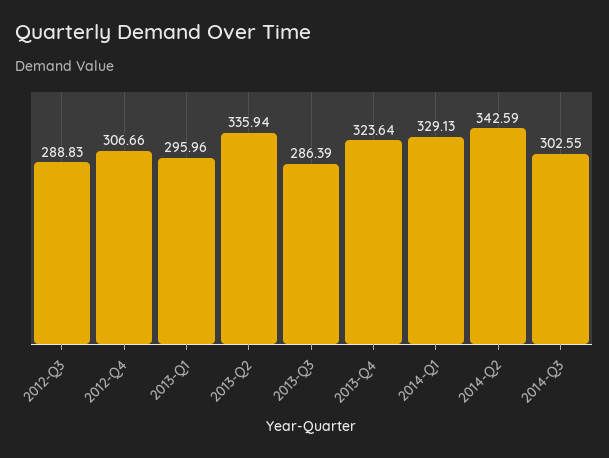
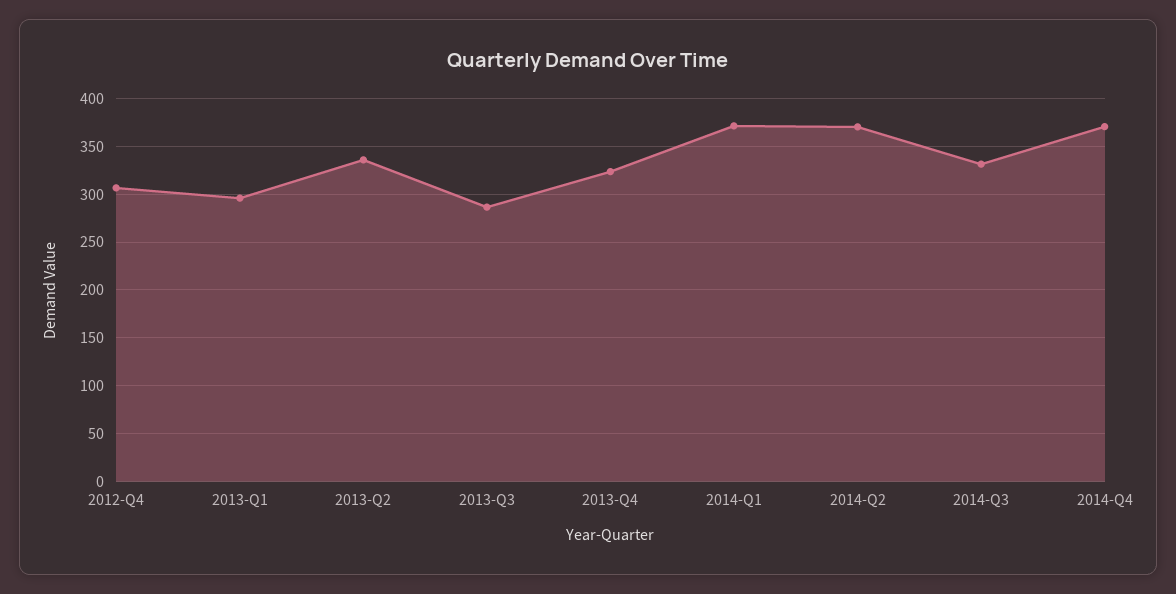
2012-Q3: 288.83 -> none
2014-Q1: 329.13 -> 370
2014-Q2: 342.59 -> 370
2014-Q3: 302.55 -> 330
2014-Q4: none -> 370

